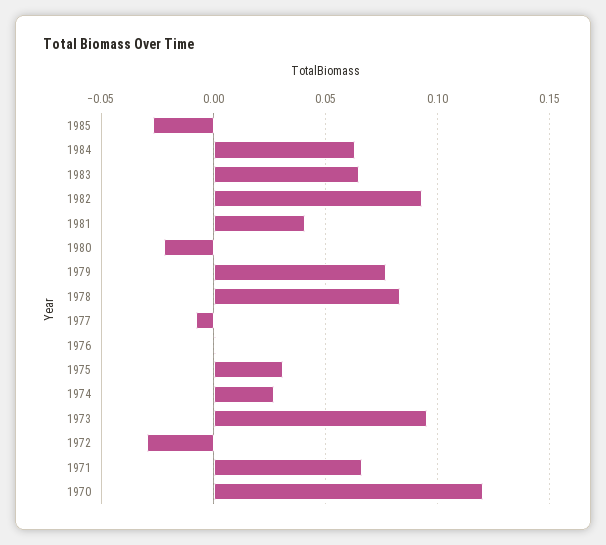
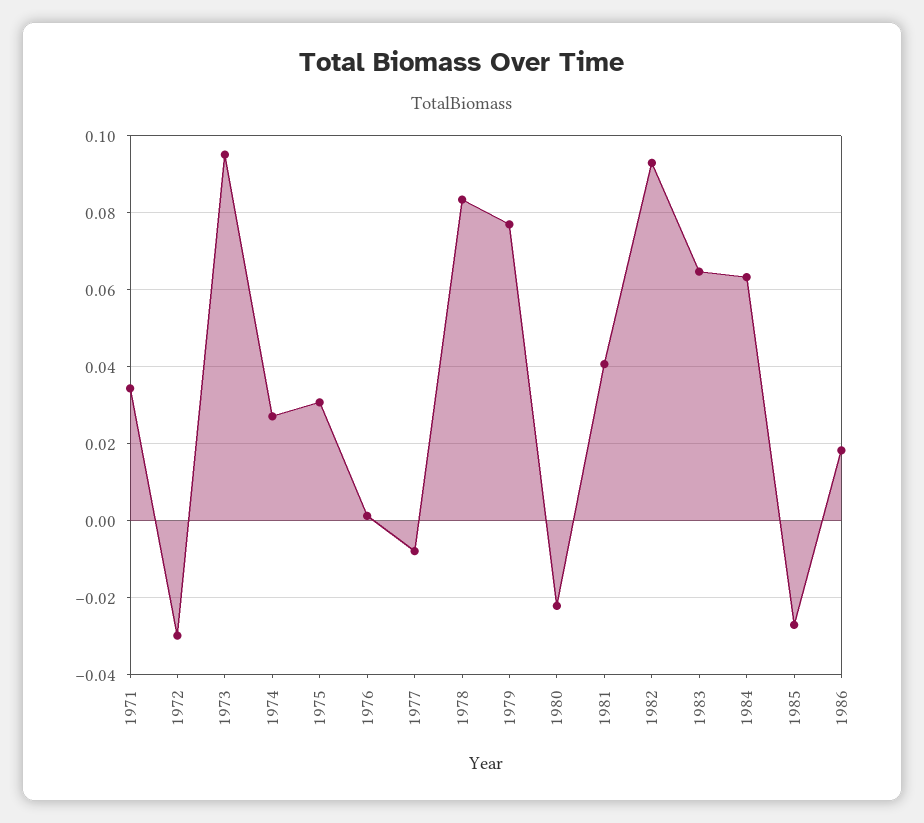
1971: 0.065 -> 0.034
1970: 0.12 -> none
1986: none -> 0.018

